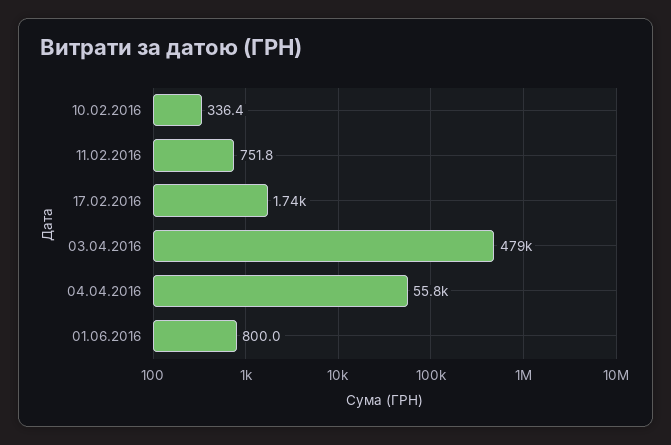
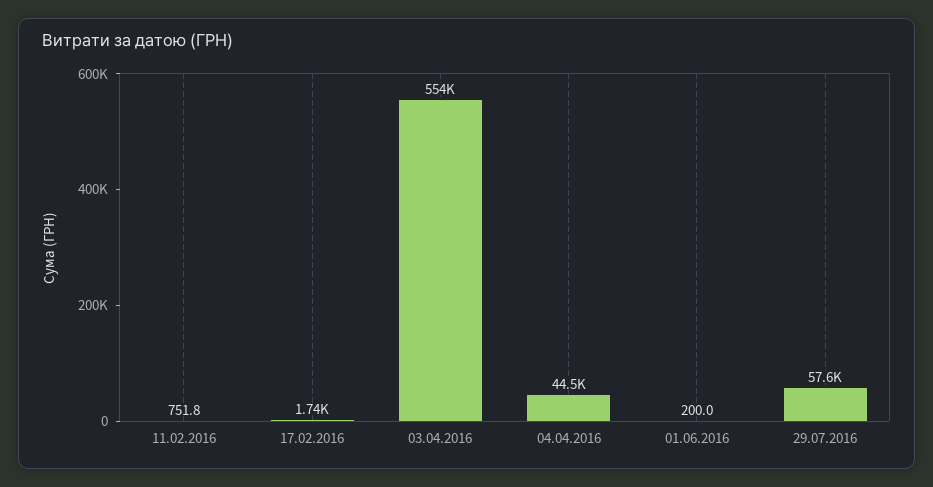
10.02.2016: 336.4 -> none
03.04.2016: 479000 -> 554000
04.04.2016: 55800 -> 44500
01.06.2016: 800 -> 200
29.07.2016: none -> 57600

